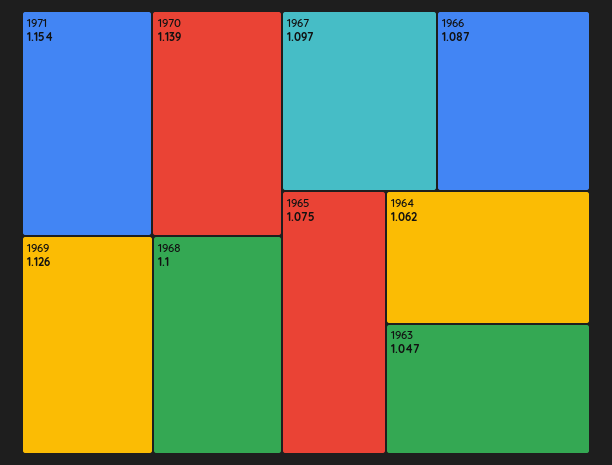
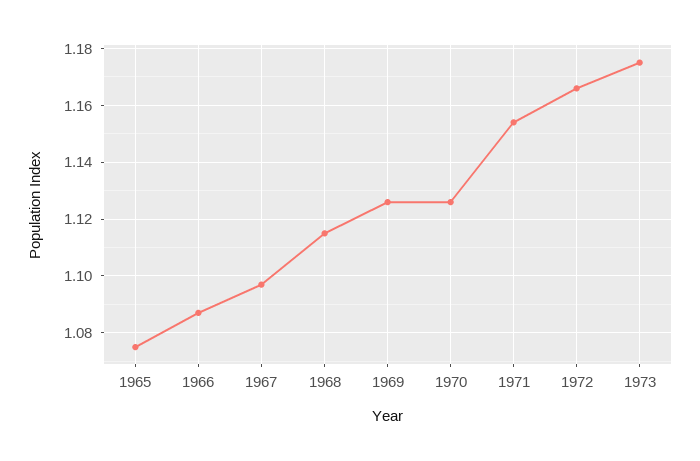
1970: 1.139 -> 1.125
1968: 1.1 -> 1.115
1964: 1.062 -> none
1963: 1.047 -> none
1972: none -> 1.165
1973: none -> 1.175

